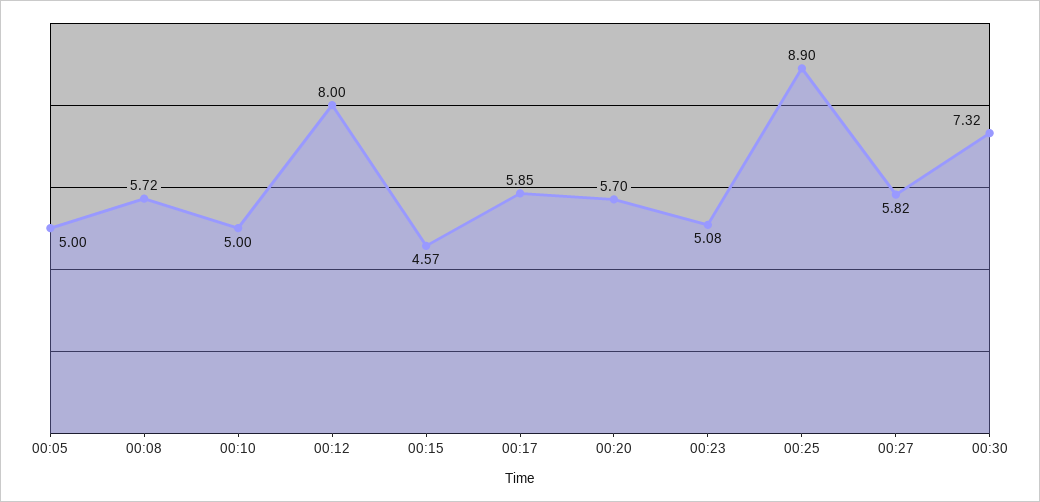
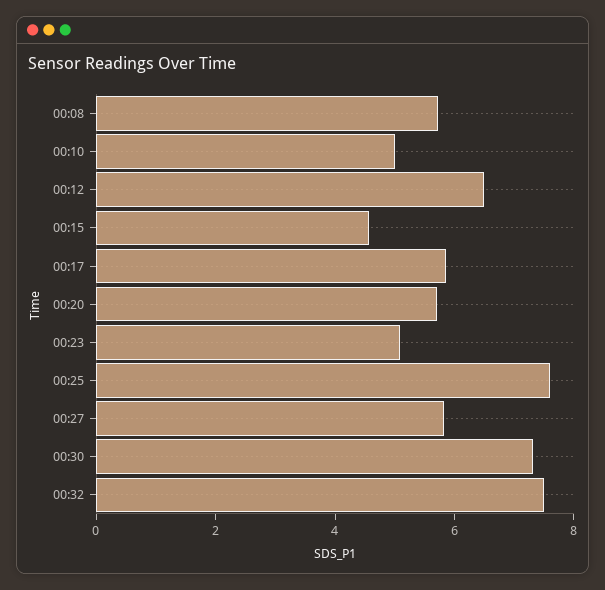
00:05: 5 -> none
00:12: 8 -> 6.5
00:25: 8.9 -> 7.5
00:32: none -> 7.5

